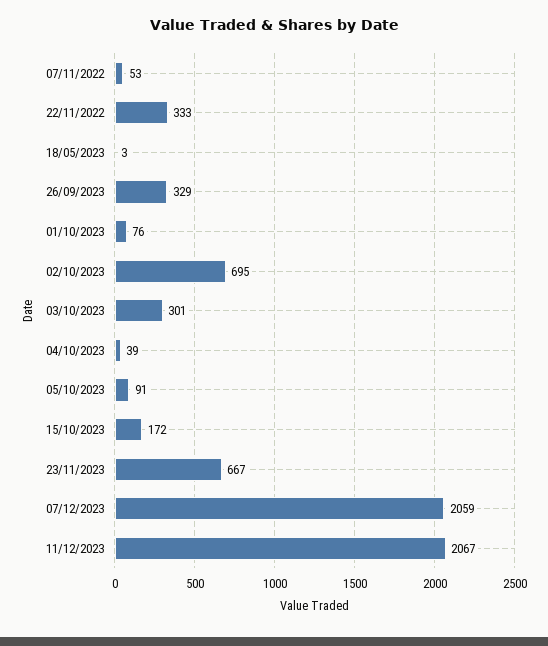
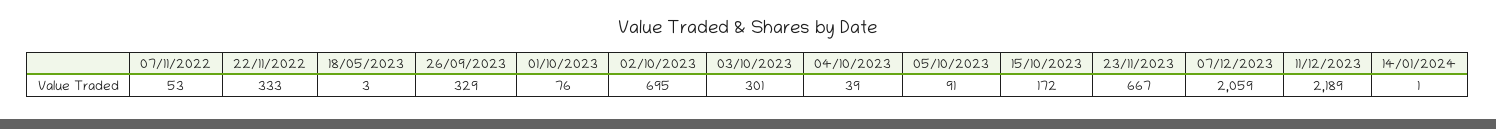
11/12/2023: 2067 -> 2189
14/01/2024: none -> 1

